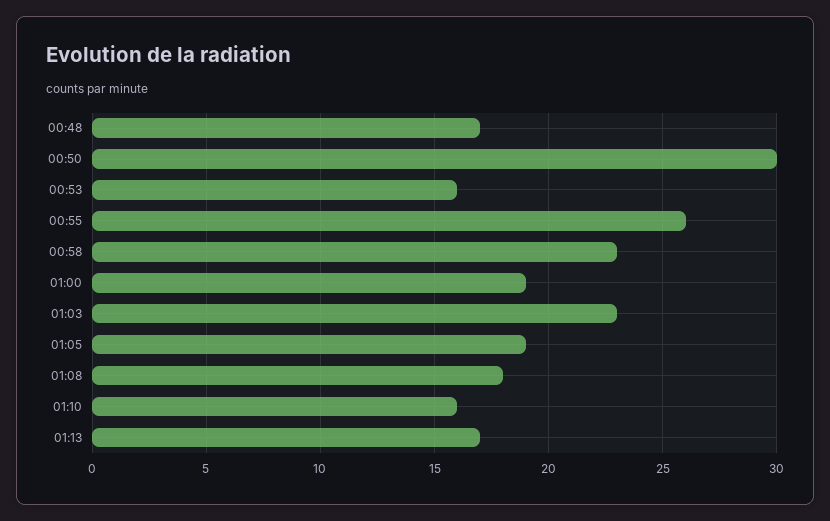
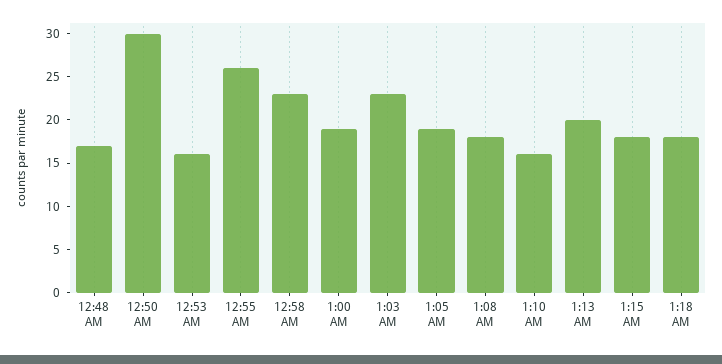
01:13: 17 -> 20
1:15 AM: none -> 18
1:18 AM: none -> 18

